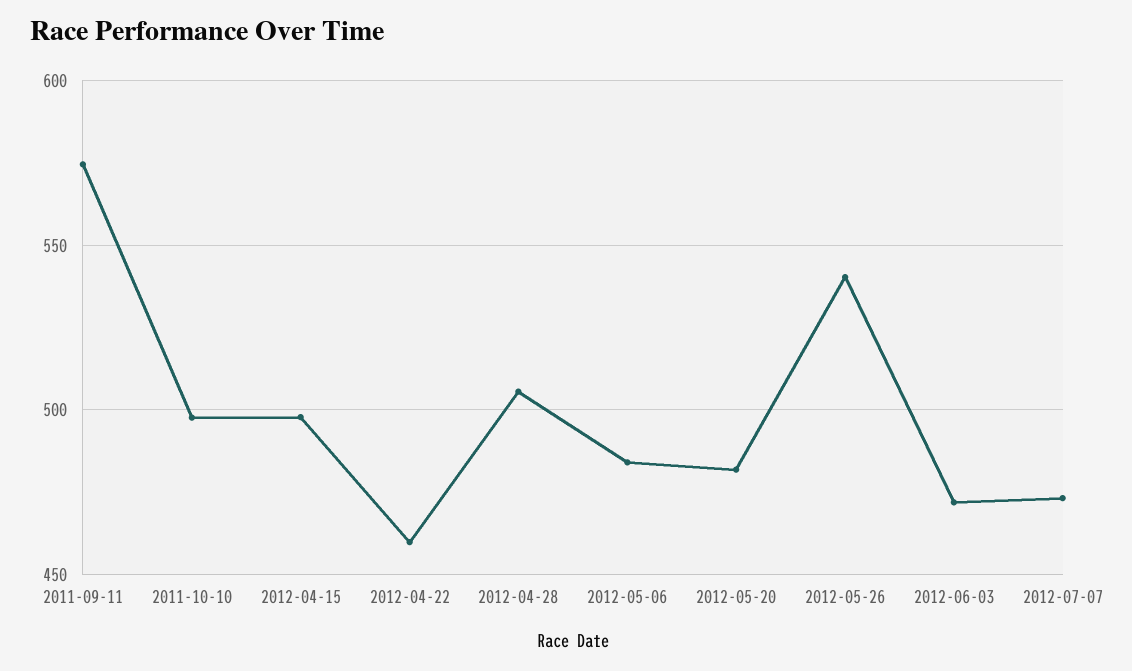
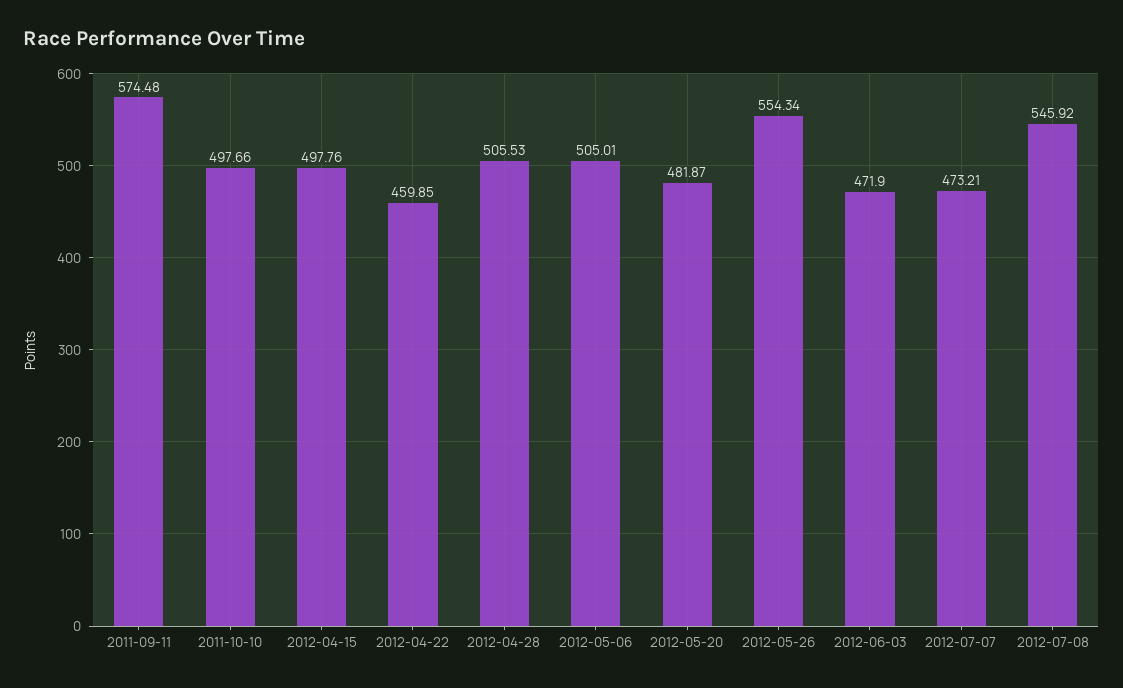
2012-05-06: 485 -> 505.01
2012-05-26: 540 -> 554.34
2012-07-08: none -> 545.92

